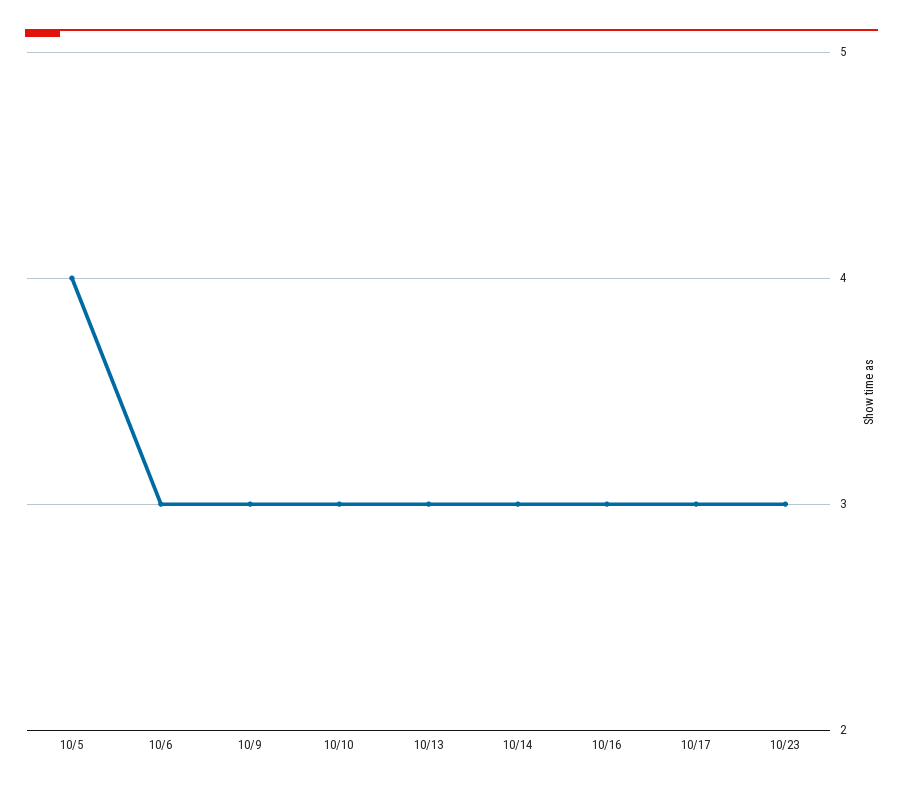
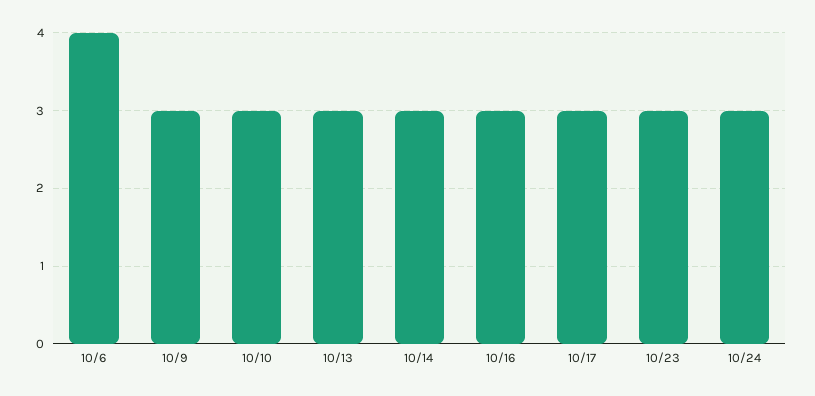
10/5: 4 -> none
10/6: 3 -> 4
10/24: none -> 3

